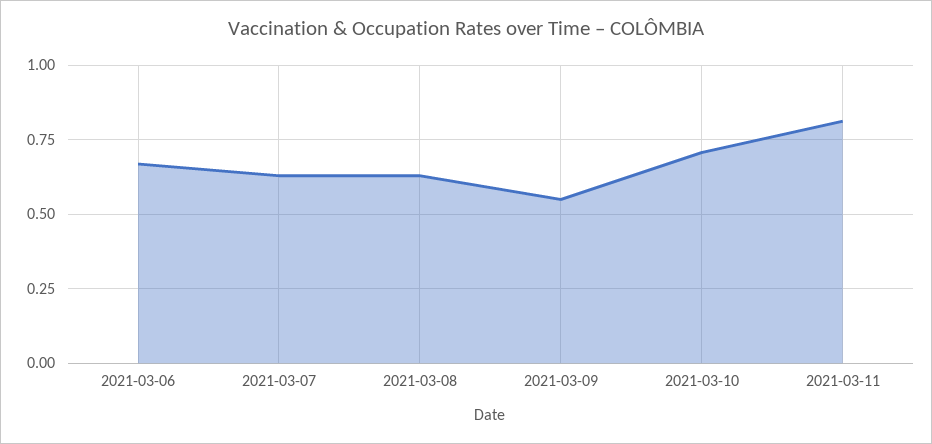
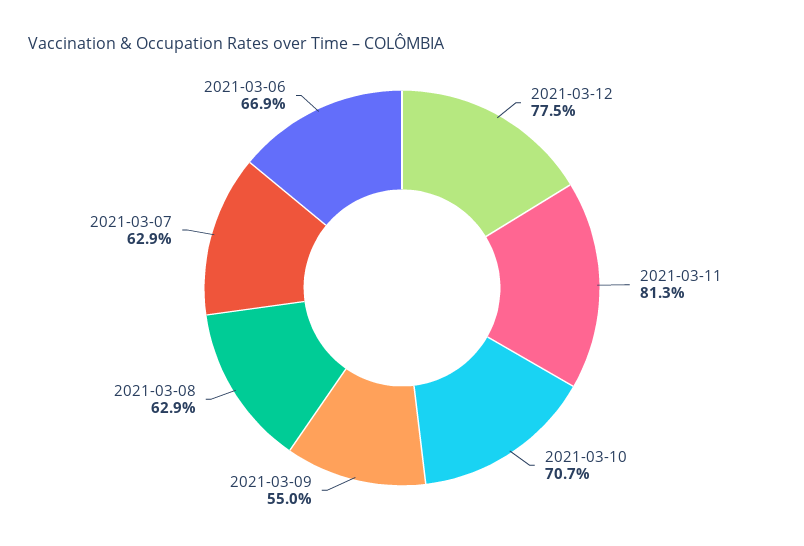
2021-03-12: none -> 0.775

